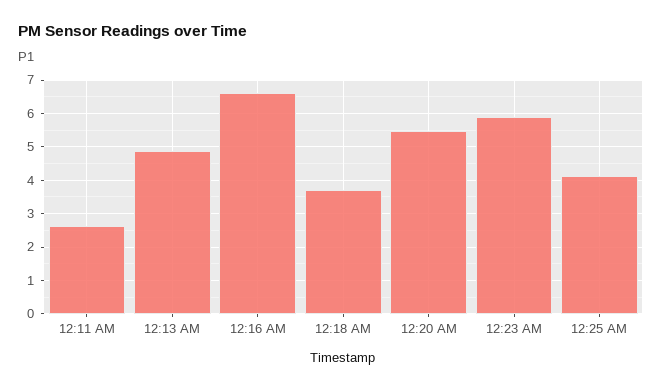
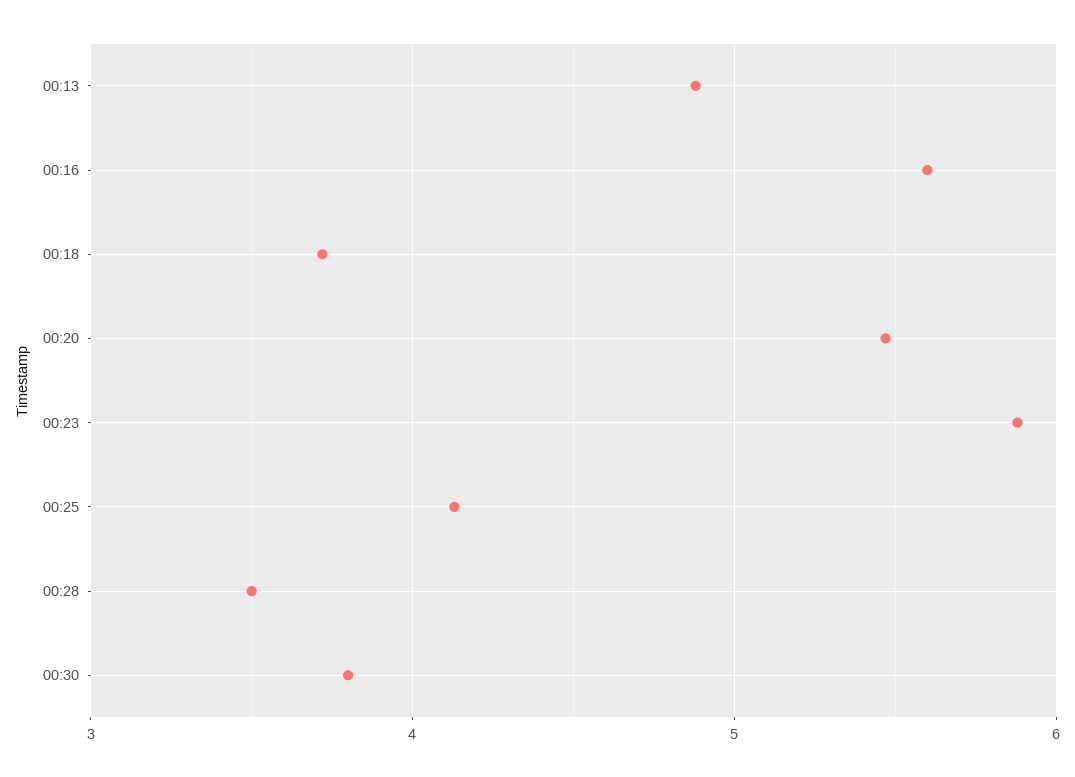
12:11 AM: 2.6 -> none
12:16 AM: 6.6 -> 5.6
00:28: none -> 3.5
00:30: none -> 3.8

